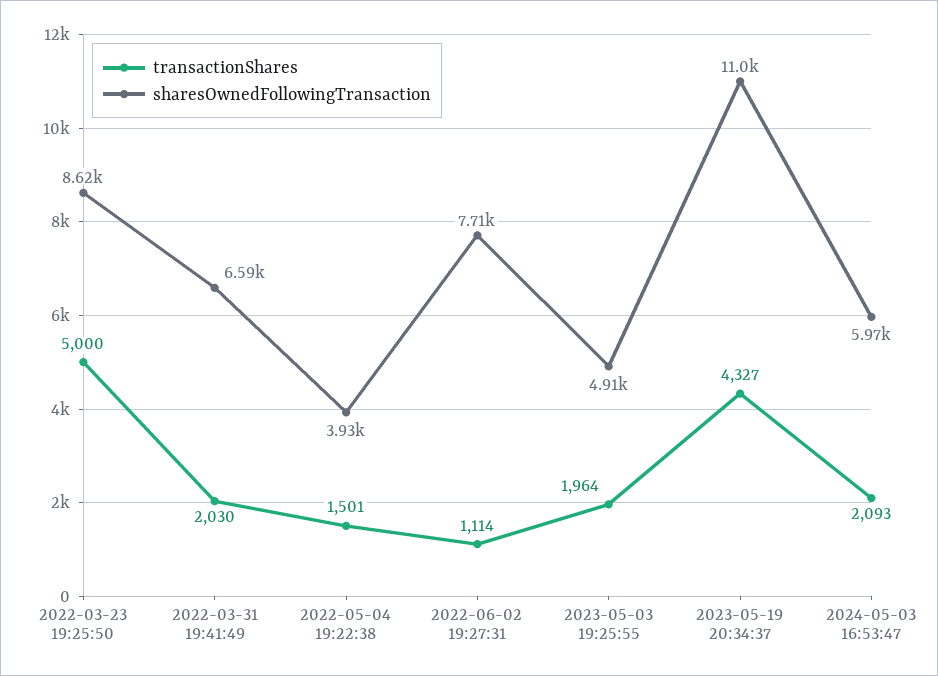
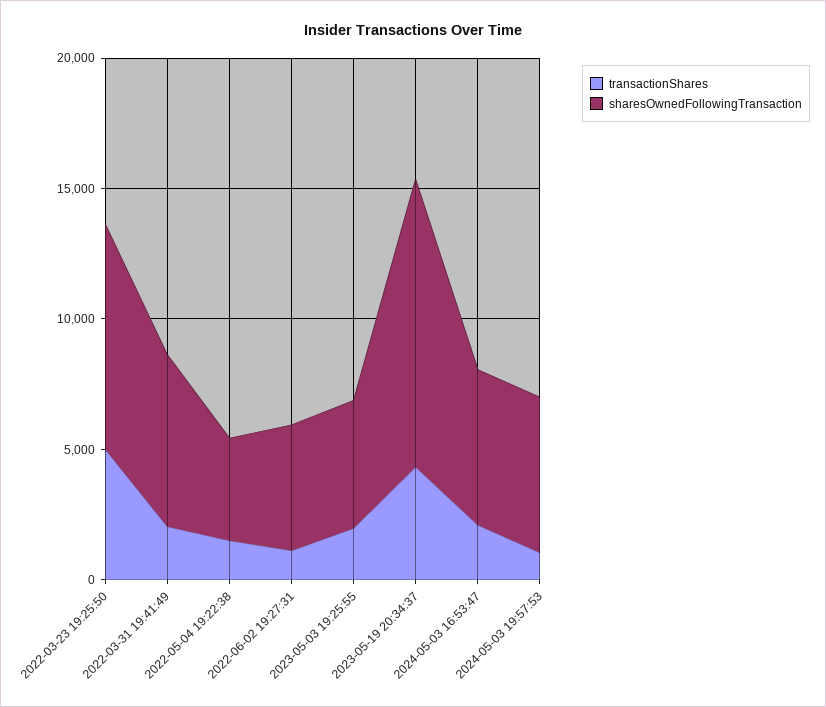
sharesOwnedFollowingTransaction, 2022-06-02 19:27:31: 7710 -> 5000
transactionShares, 2024-05-03 19:57:53: none -> 1000
sharesOwnedFollowingTransaction, 2024-05-03 19:57:53: none -> 6000

